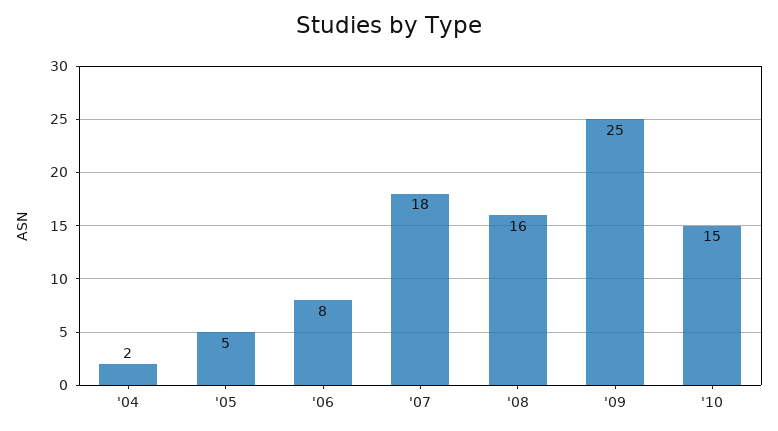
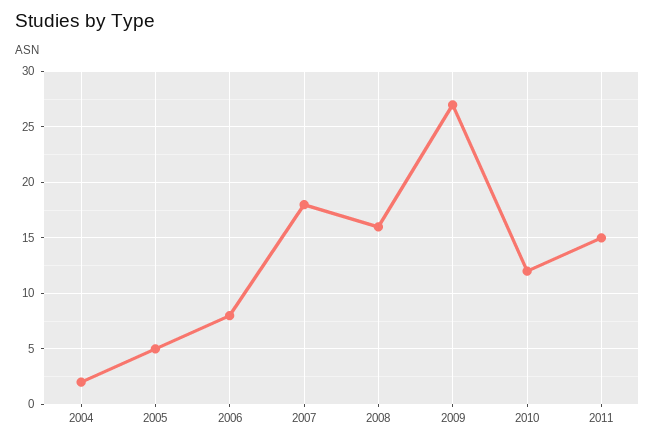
'09: 25 -> 27
'10: 15 -> 12
2011: none -> 15

